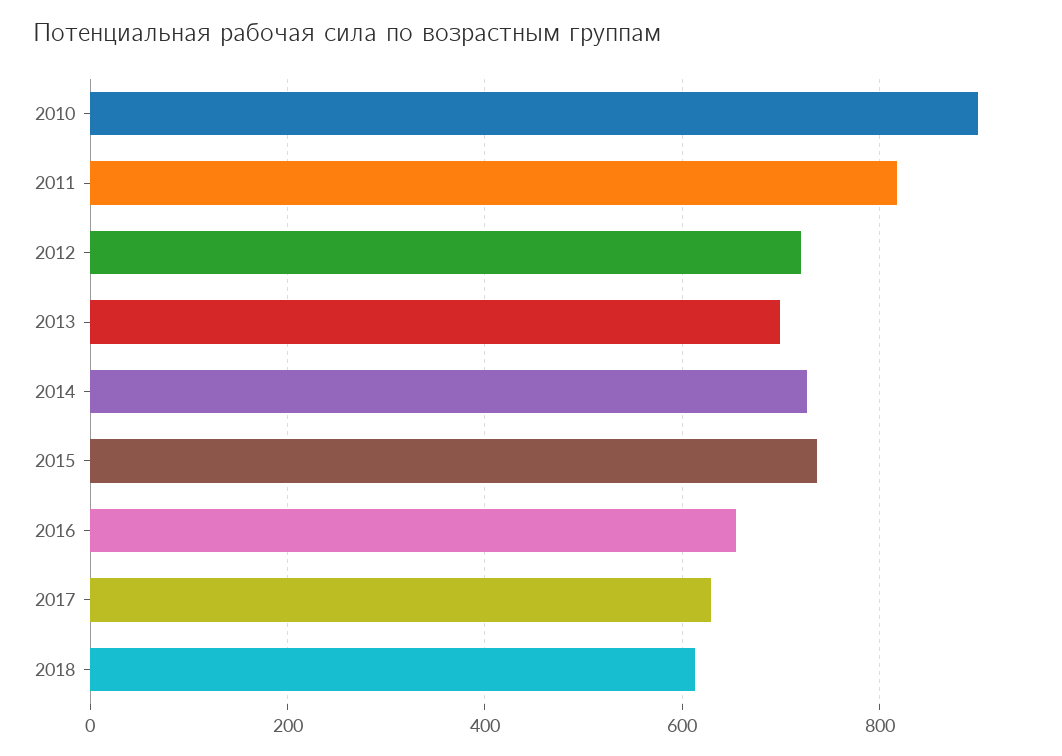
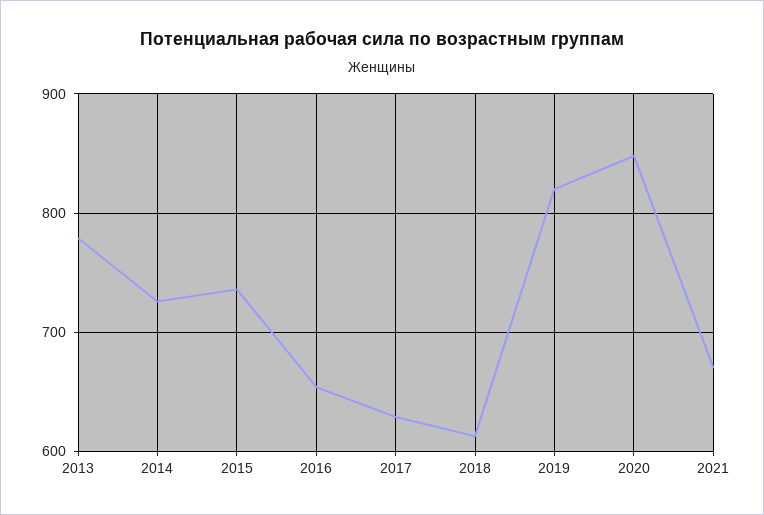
2010: 900 -> none
2011: 820 -> none
2012: 720 -> none
2013: 700 -> 780
2019: none -> 820
2020: none -> 850
2021: none -> 670

